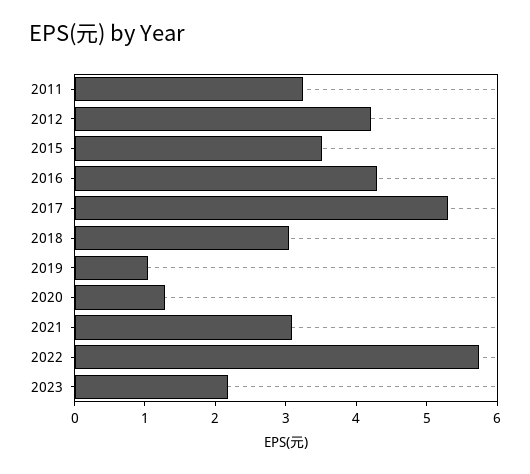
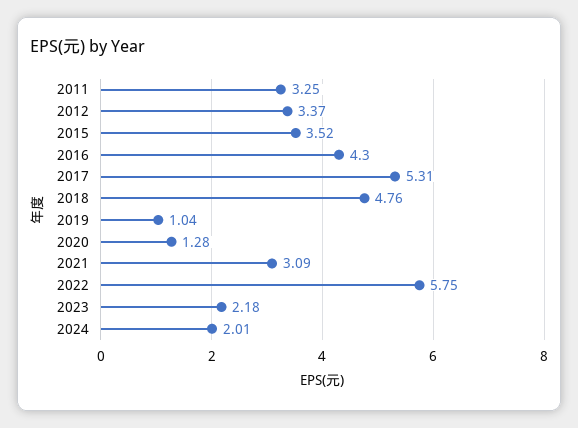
2012: 4.2 -> 3.37
2018: 3 -> 4.76
2024: none -> 2.01

